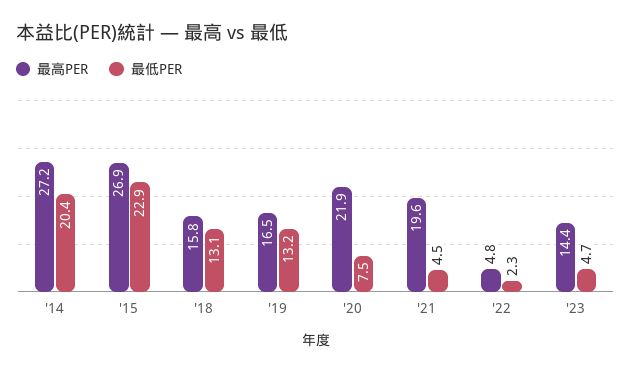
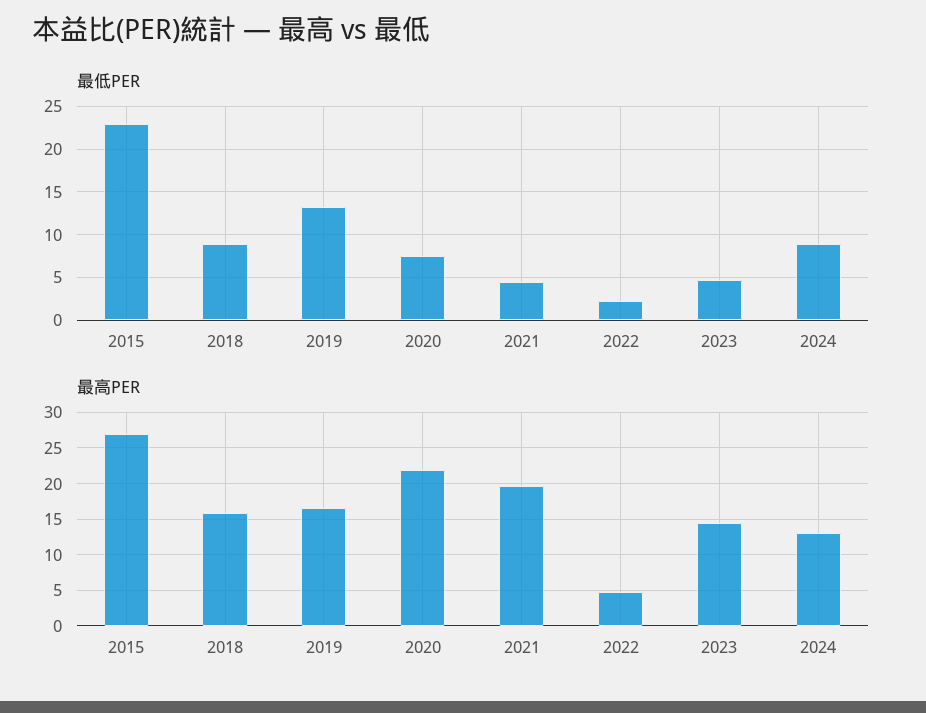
最高PER, '14: 27.2 -> none
最低PER, '14: 20.4 -> none
最低PER, '18: 13.1 -> 9
最低PER, 2024: none -> 9
最高PER, 2024: none -> 13

